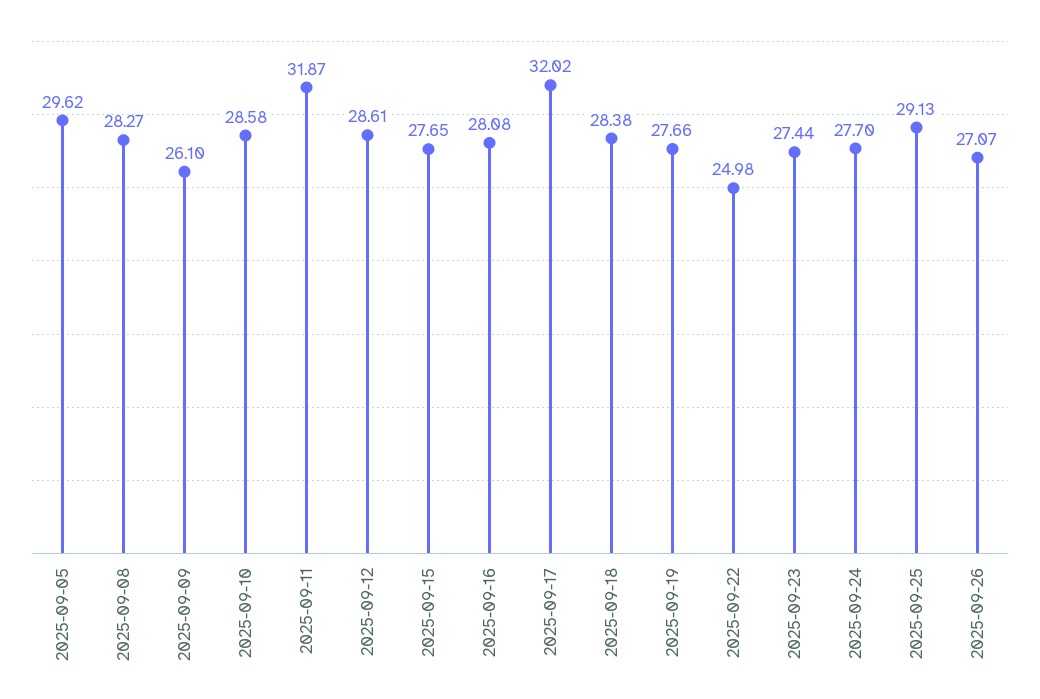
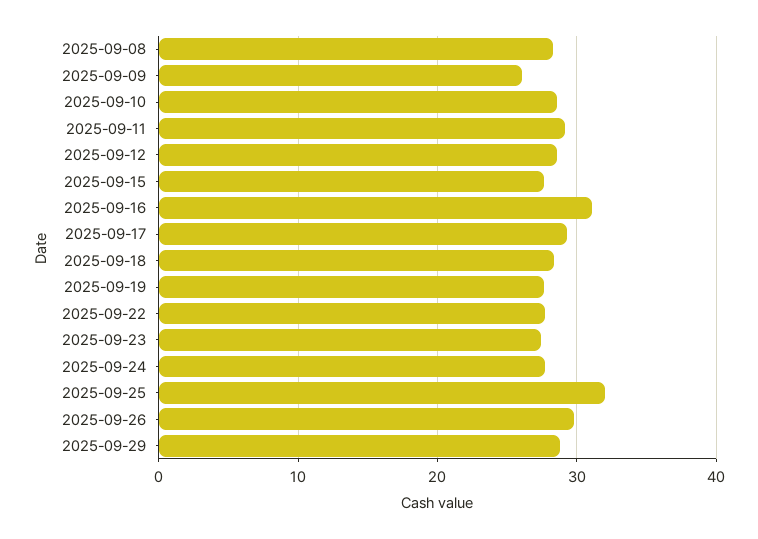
2025-09-05: 29.62 -> none
2025-09-11: 31.87 -> 29
2025-09-16: 28.08 -> 31
2025-09-17: 32.02 -> 29
2025-09-22: 24.98 -> 28
2025-09-25: 29.13 -> 32
2025-09-26: 27.07 -> 30
2025-09-29: none -> 29

